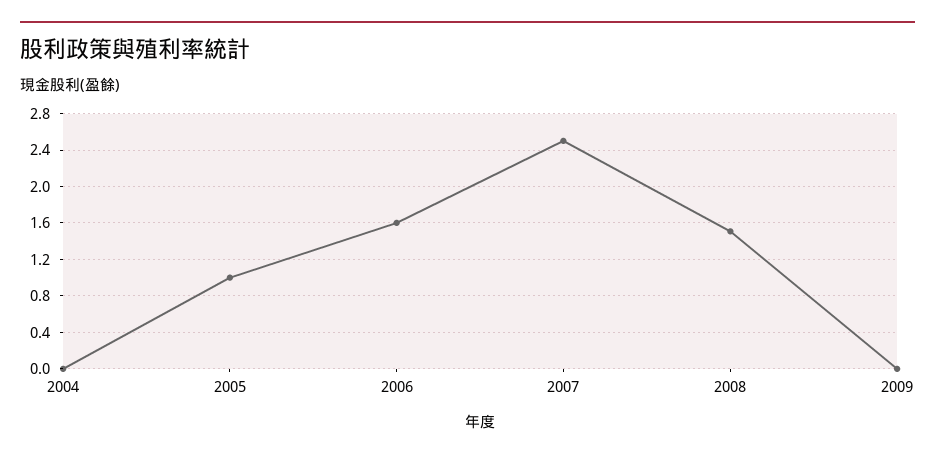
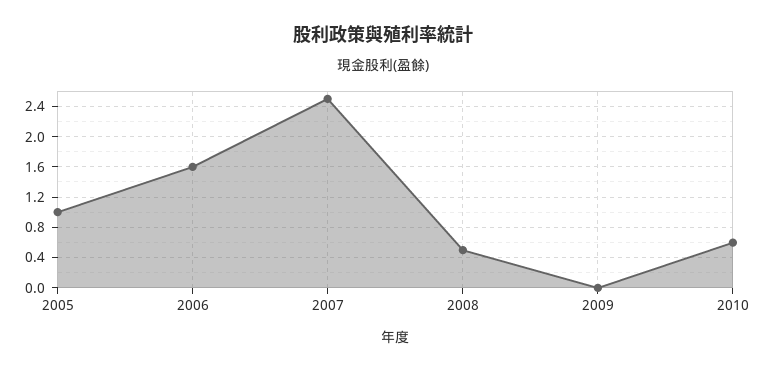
2004: 0 -> none
2008: 1.5 -> 0.5
2010: none -> 0.6

